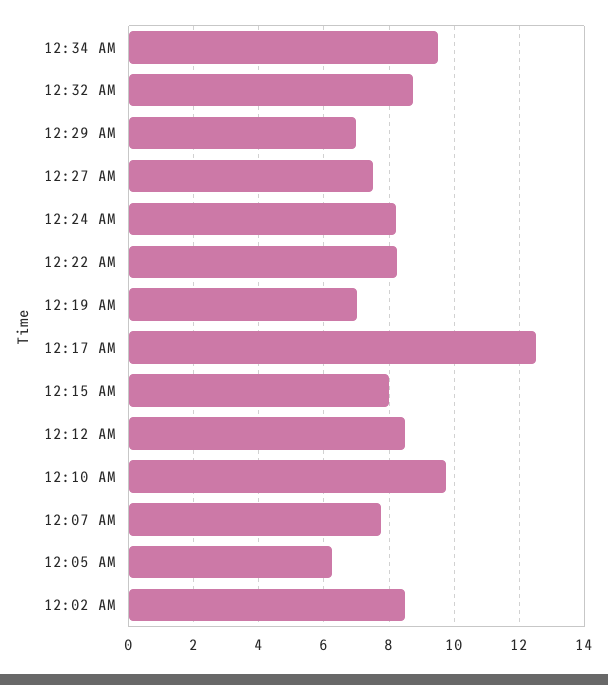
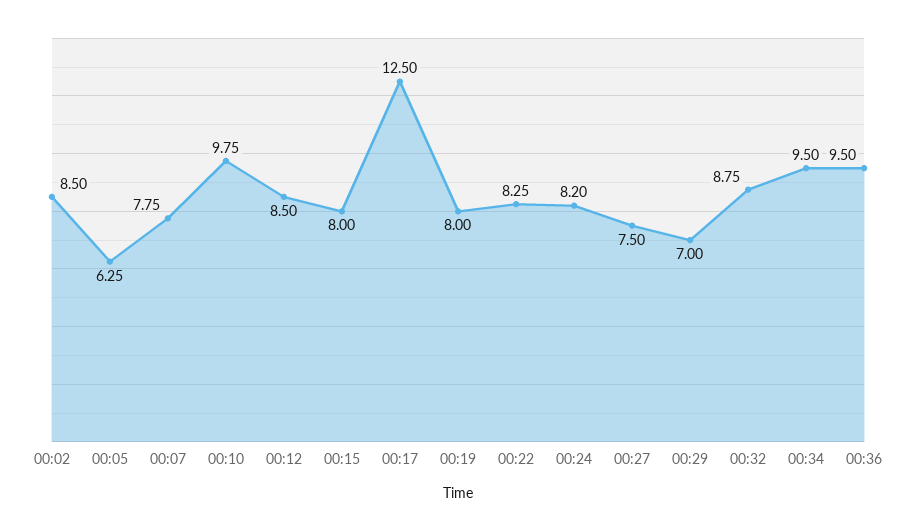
12:19 AM: 7 -> 8
00:36: none -> 9.5

